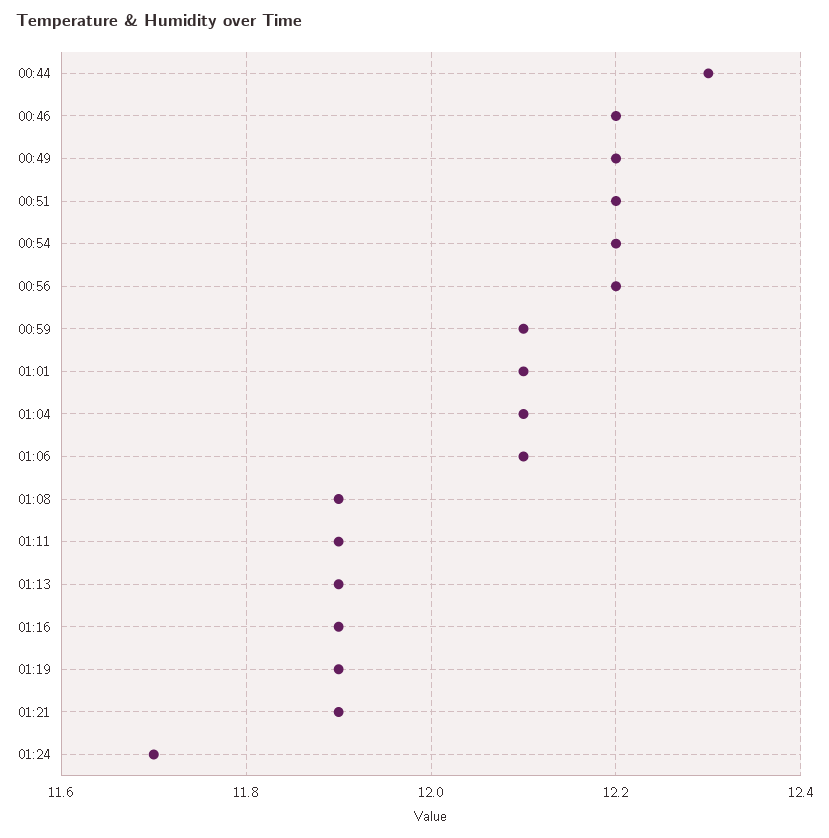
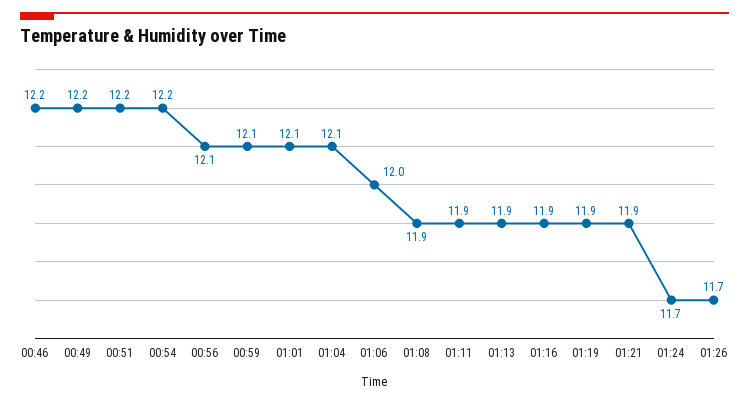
00:44: 12.3 -> none
00:56: 12.2 -> 12.1
01:06: 12.1 -> 12
01:26: none -> 11.7

